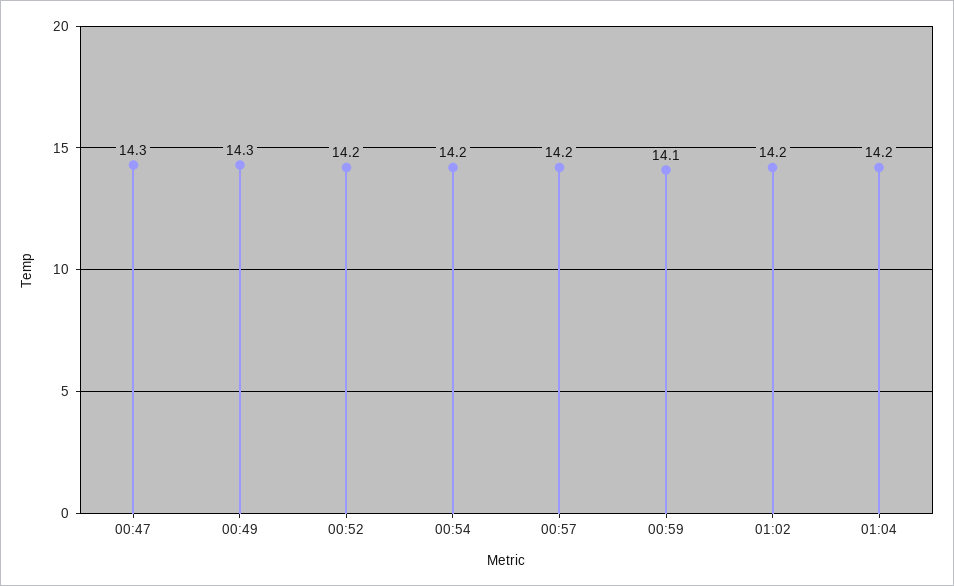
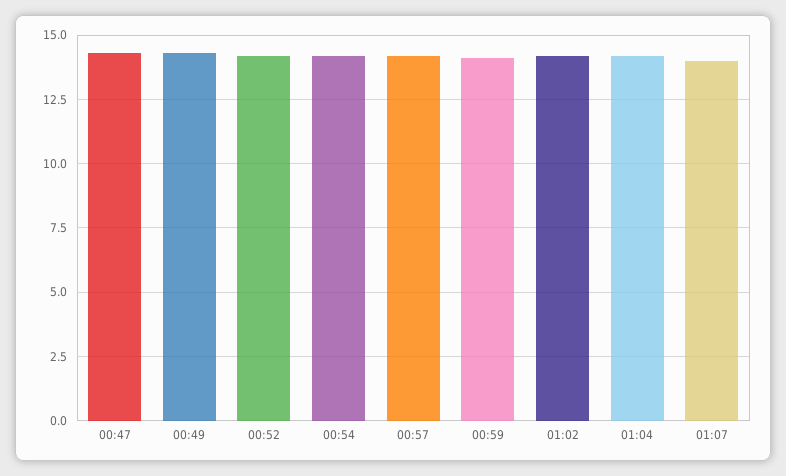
01:07: none -> 14

